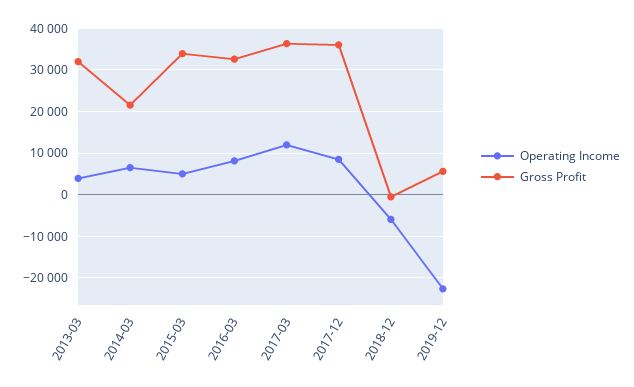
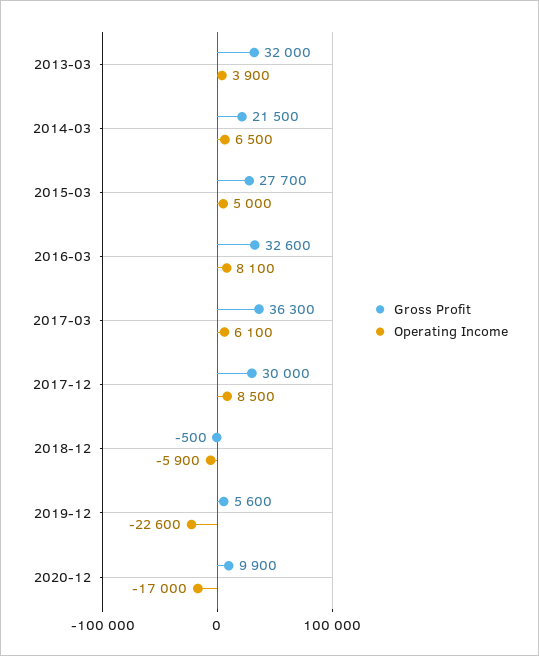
Gross Profit, 2015-03: 34000 -> 27700
Operating Income, 2017-03: 12000 -> 6100
Gross Profit, 2017-12: 36000 -> 30000
Gross Profit, 2020-12: none -> 9900
Operating Income, 2020-12: none -> -17000

